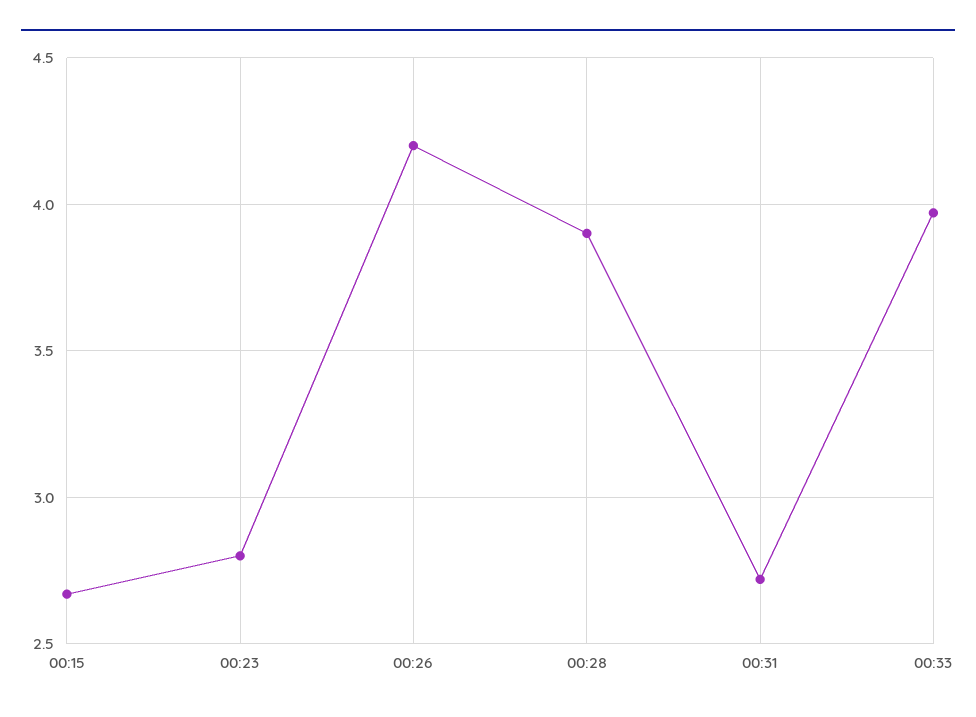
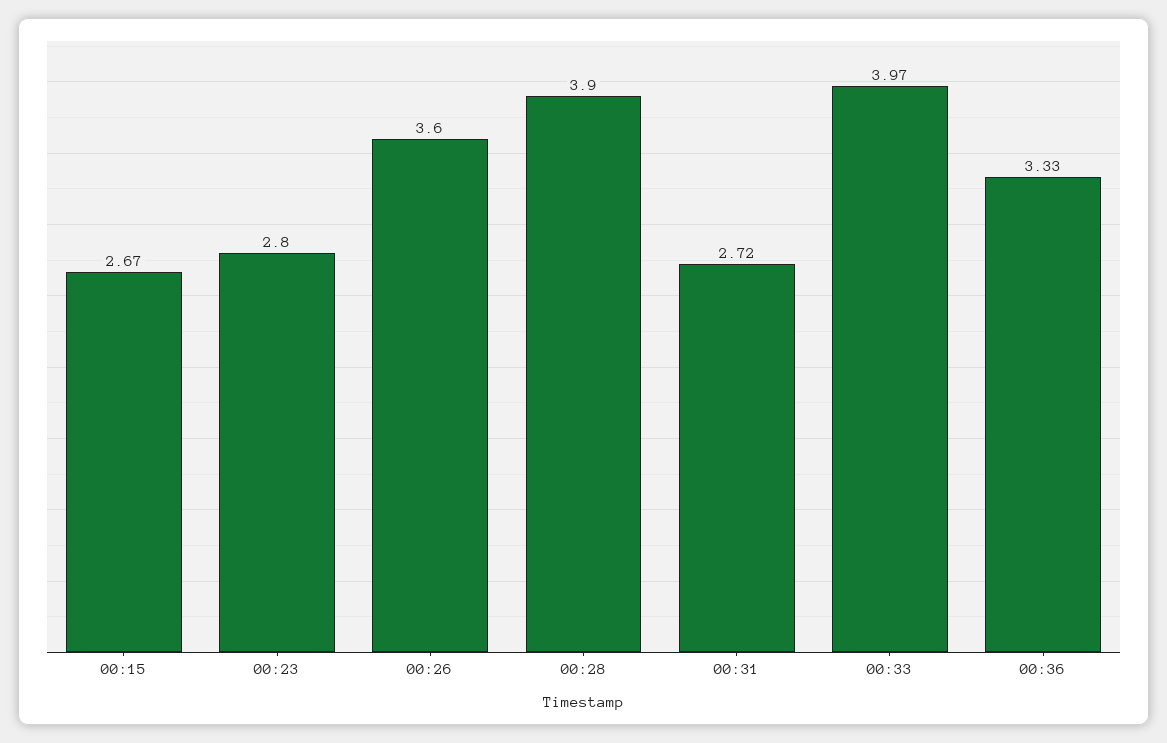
00:26: 4.2 -> 3.6
00:36: none -> 3.33

